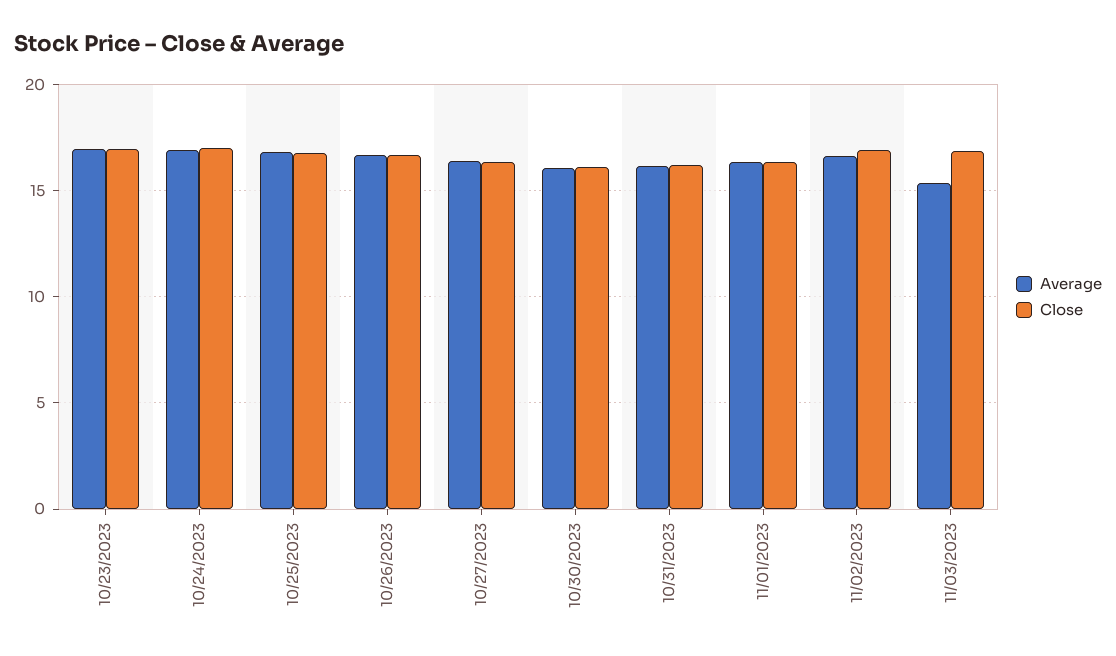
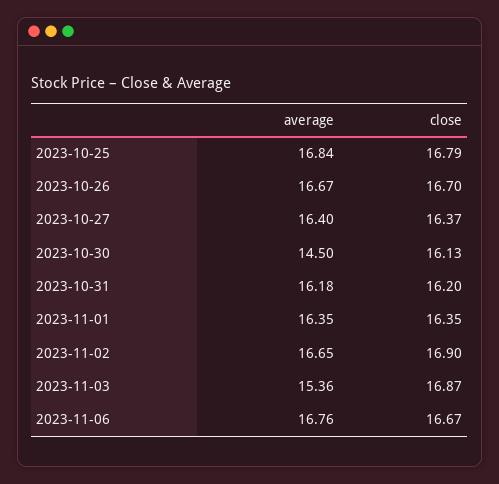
Average, 10/23/2023: 17 -> none
Close, 10/23/2023: 17 -> none
Average, 10/24/2023: 17 -> none
Close, 10/24/2023: 17 -> none
Average, 10/30/2023: 16 -> 14.5
Average, 2023-11-06: none -> 16.76
Close, 2023-11-06: none -> 16.67

